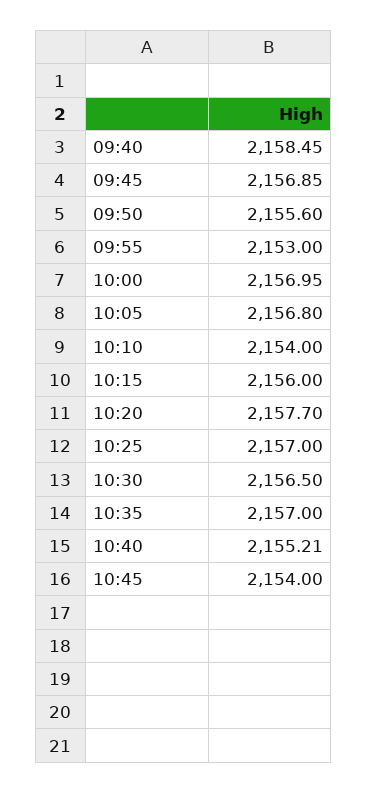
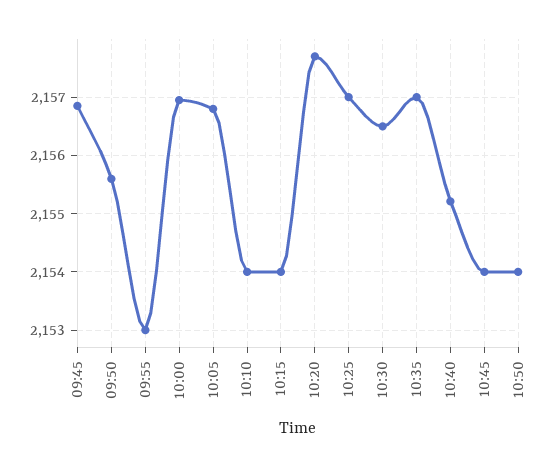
09:40: 2158.45 -> none
10:15: 2156 -> 2154
10:50: none -> 2154

